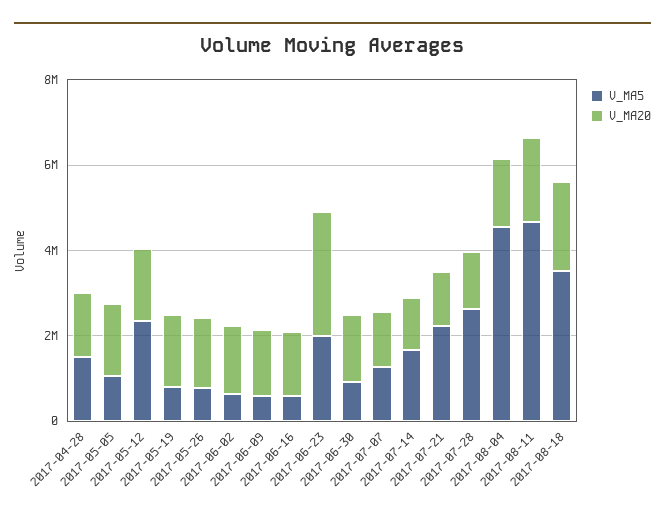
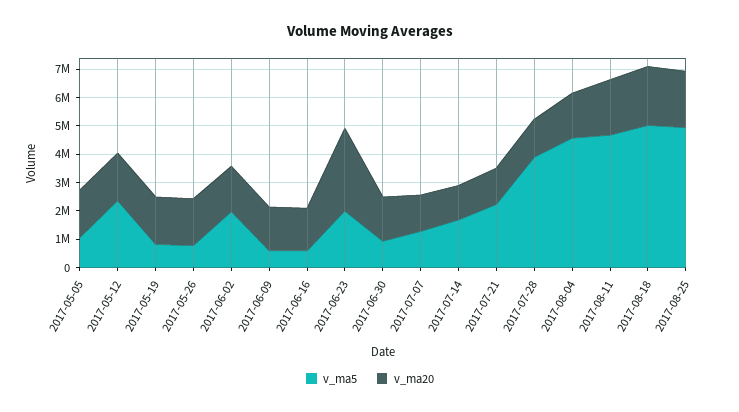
V_MA5, 2017-04-28: 1500000 -> none
V_MA20, 2017-04-28: 1500000 -> none
V_MA5, 2017-06-02: 500000 -> 2000000
V_MA5, 2017-07-28: 2500000 -> 4000000
V_MA5, 2017-08-18: 3500000 -> 5000000
V_MA5, 2017-08-25: none -> 5000000
V_MA20, 2017-08-25: none -> 2000000

